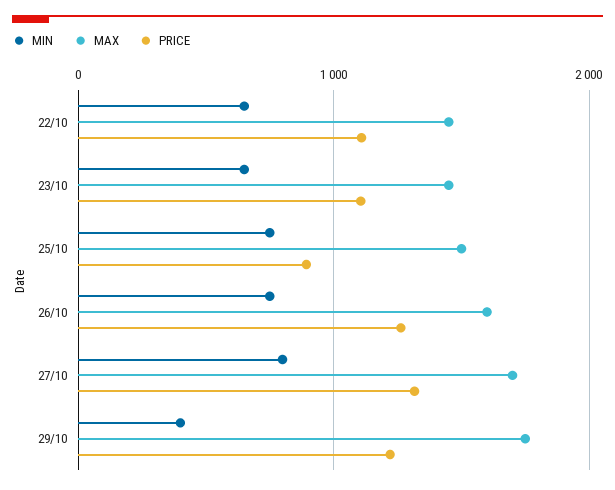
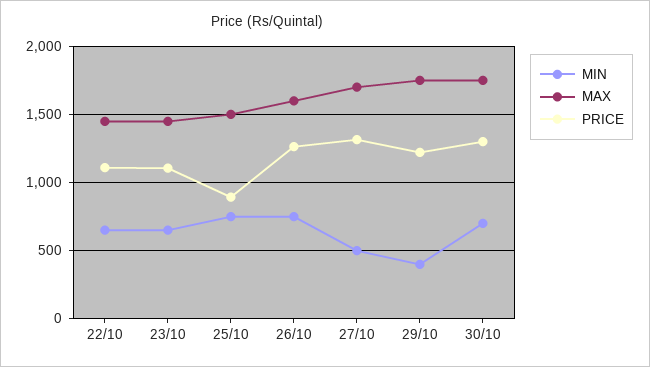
MIN, 27/10: 800 -> 500
MIN, 30/10: none -> 700
MAX, 30/10: none -> 1750
PRICE, 30/10: none -> 1300

